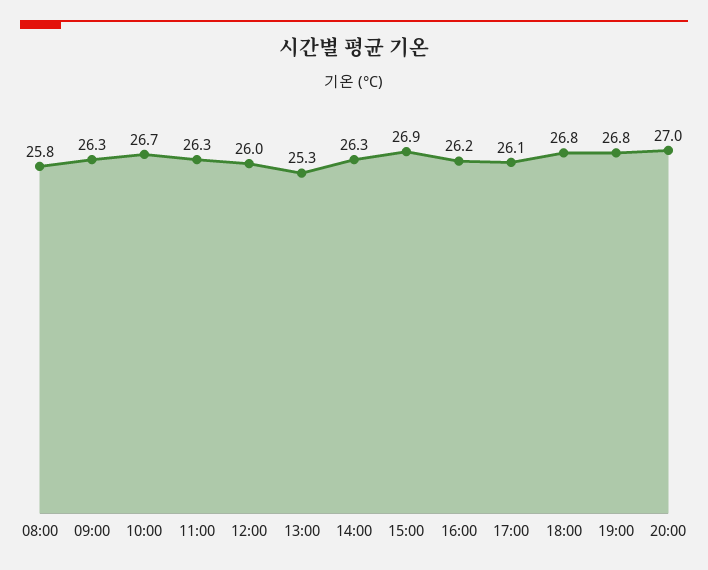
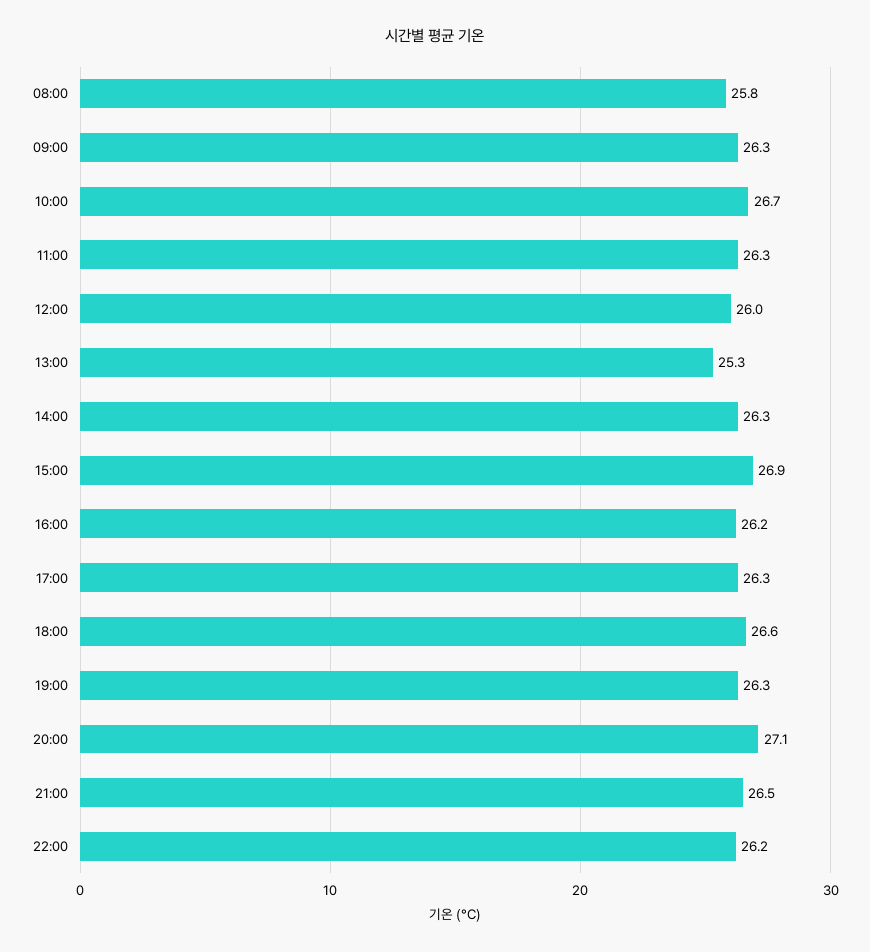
17:00: 26.1 -> 26.3
18:00: 26.8 -> 26.6
19:00: 26.8 -> 26.3
20:00: 27 -> 27.1
21:00: none -> 26.5
22:00: none -> 26.2

